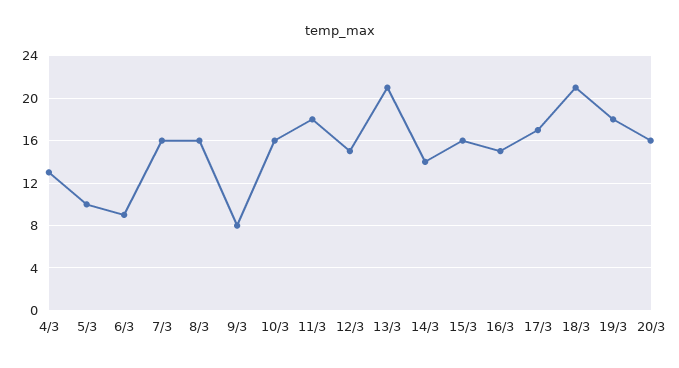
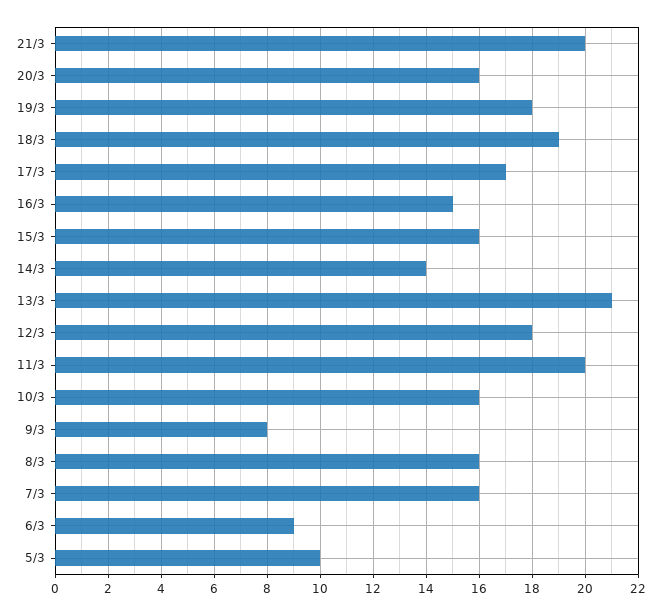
4/3: 13 -> none
11/3: 18 -> 20
12/3: 15 -> 18
18/3: 21 -> 19
21/3: none -> 20

